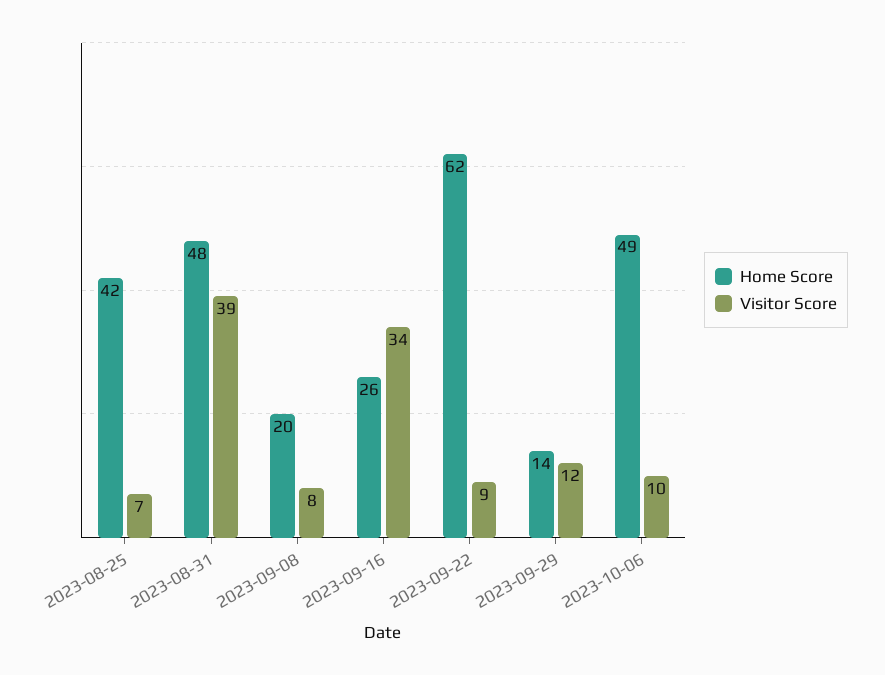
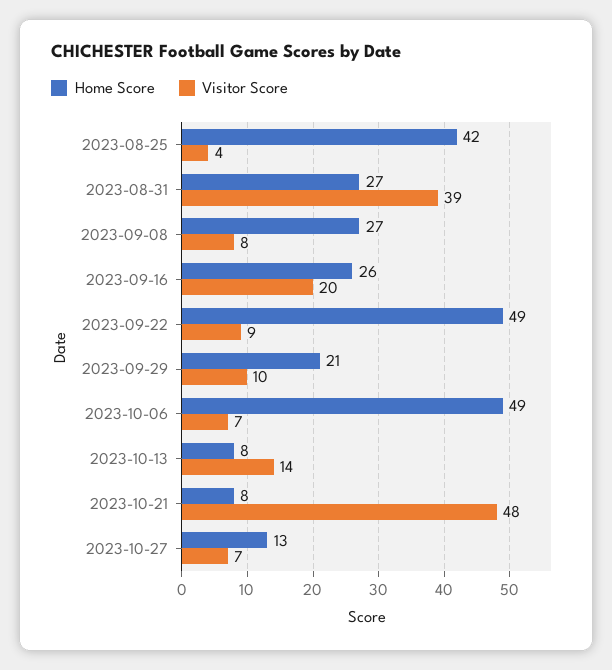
Visitor Score, 2023-08-25: 7 -> 4
Home Score, 2023-08-31: 48 -> 27
Home Score, 2023-09-08: 20 -> 27
Visitor Score, 2023-09-16: 34 -> 20
Home Score, 2023-09-22: 62 -> 49
Home Score, 2023-09-29: 14 -> 21
Visitor Score, 2023-09-29: 12 -> 10
Visitor Score, 2023-10-06: 10 -> 7
Home Score, 2023-10-13: none -> 8
Visitor Score, 2023-10-13: none -> 14
Home Score, 2023-10-21: none -> 8
Visitor Score, 2023-10-21: none -> 48
Home Score, 2023-10-27: none -> 13
Visitor Score, 2023-10-27: none -> 7

